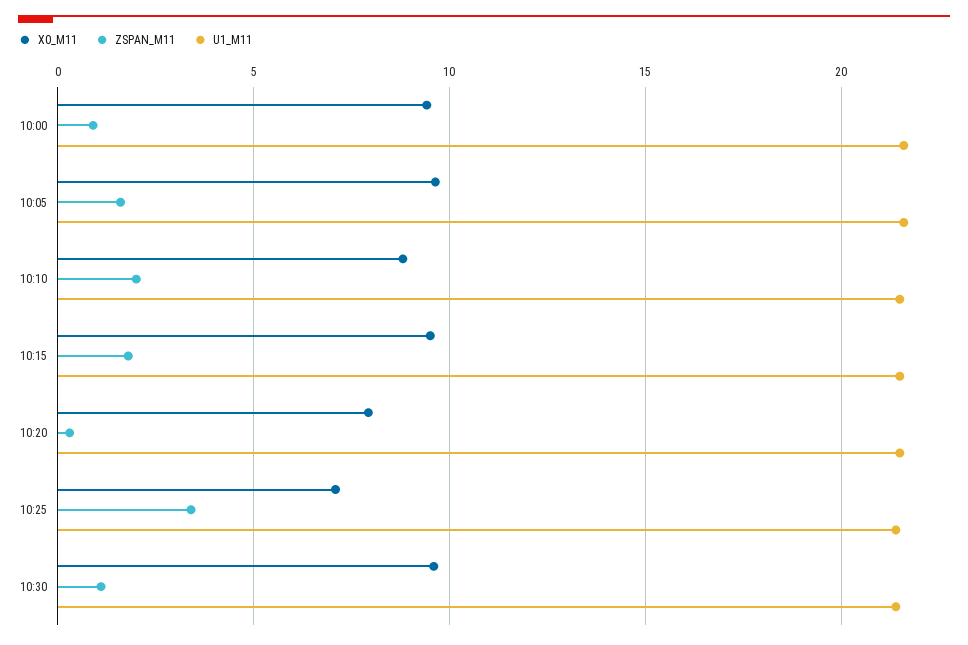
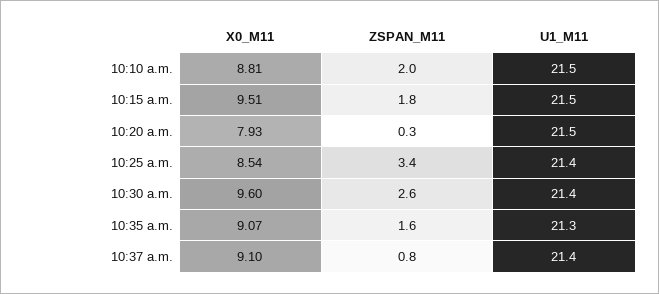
X0_M11, 10:00: 9.5 -> none
ZSPAN_M11, 10:00: 1 -> none
U1_M11, 10:00: 21.5 -> none
X0_M11, 10:05: 9.5 -> none
ZSPAN_M11, 10:05: 1.5 -> none
U1_M11, 10:05: 21.5 -> none
X0_M11, 10:25: 7 -> 8.54
ZSPAN_M11, 10:30: 1 -> 2.6
X0_M11, 10:35 a.m.: none -> 9.07
ZSPAN_M11, 10:35 a.m.: none -> 1.6
U1_M11, 10:35 a.m.: none -> 21.3
X0_M11, 10:37 a.m.: none -> 9.1
ZSPAN_M11, 10:37 a.m.: none -> 0.8
U1_M11, 10:37 a.m.: none -> 21.4

